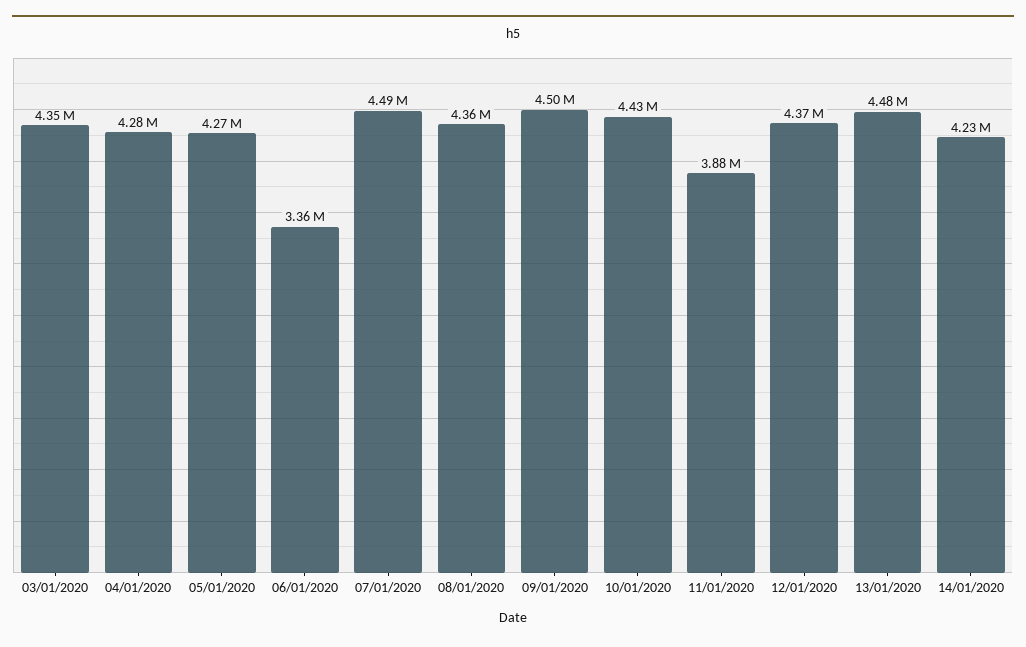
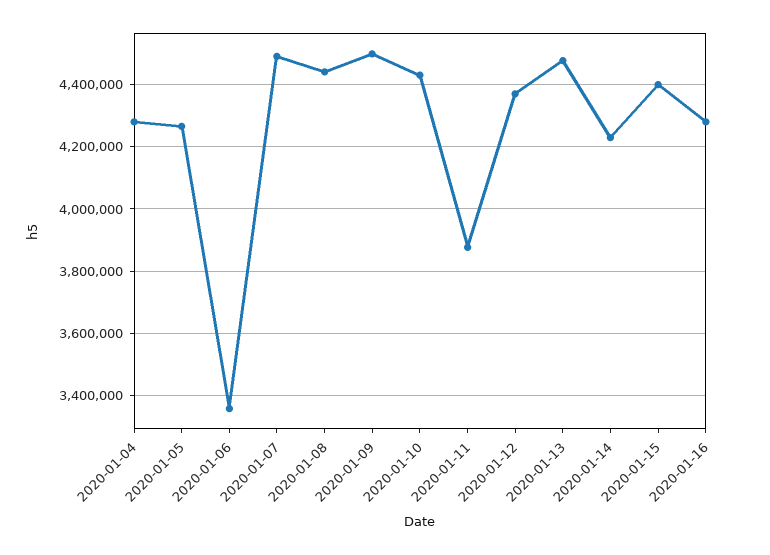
03/01/2020: 4350000 -> none
08/01/2020: 4360000 -> 4440000
2020-01-15: none -> 4400000
2020-01-16: none -> 4280000

